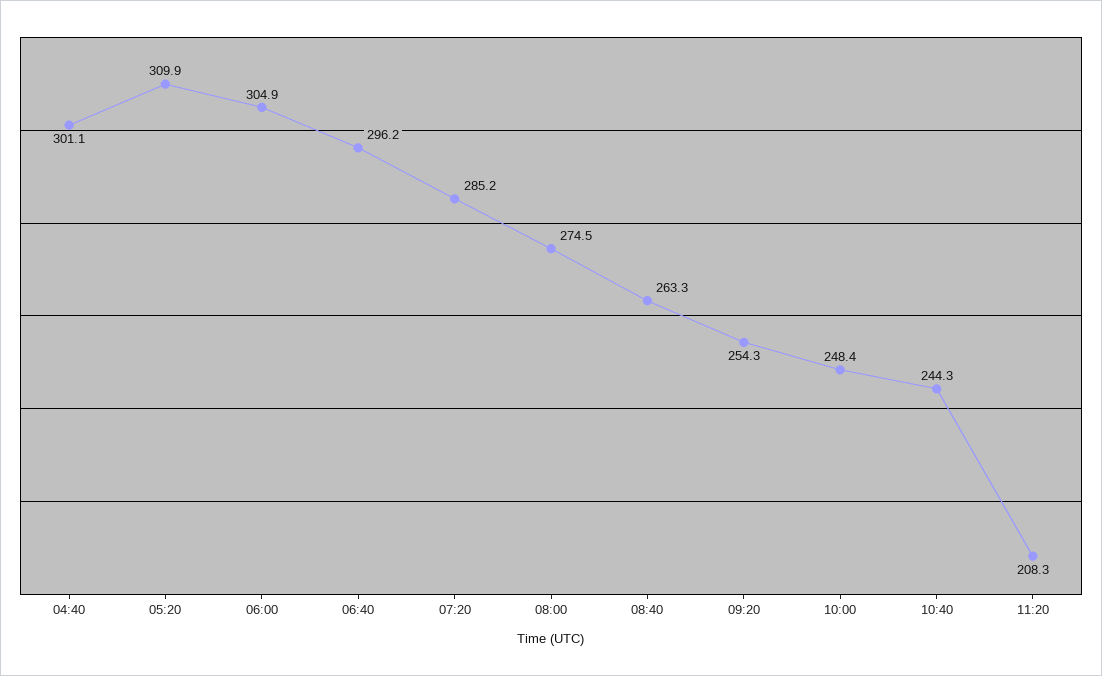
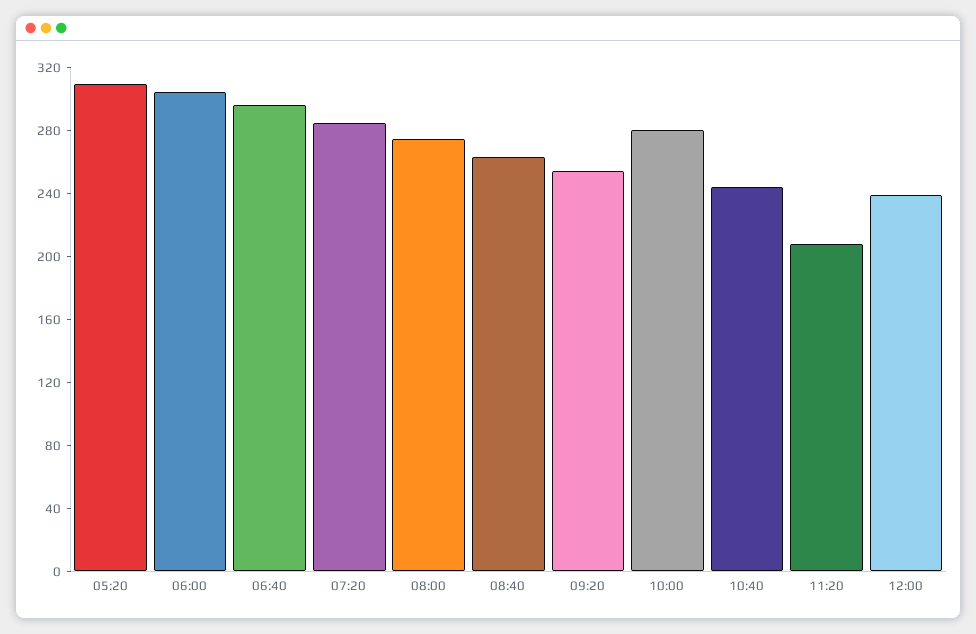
04:40: 301.1 -> none
10:00: 248.4 -> 280
12:00: none -> 240

